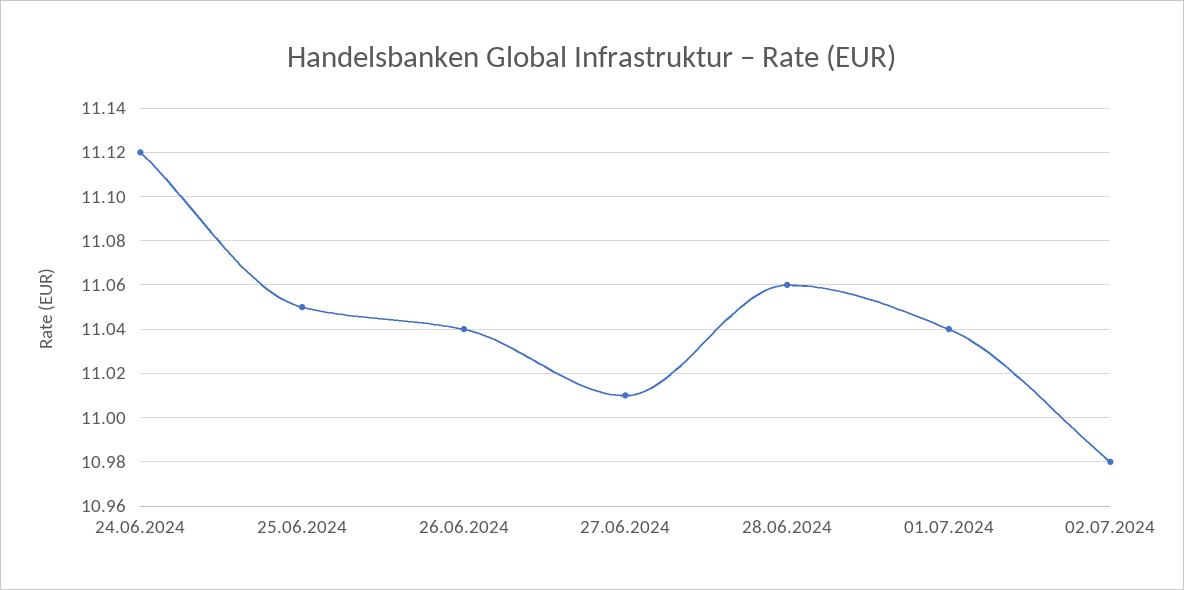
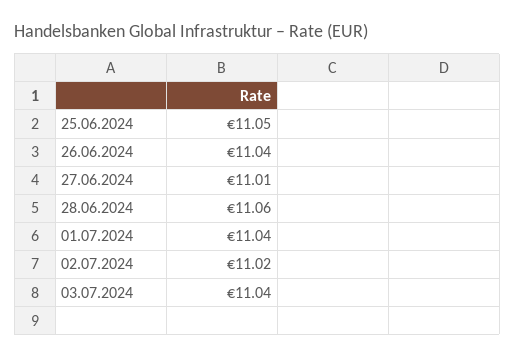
24.06.2024: 11.12 -> none
02.07.2024: 10.98 -> 11.02
03.07.2024: none -> 11.04

